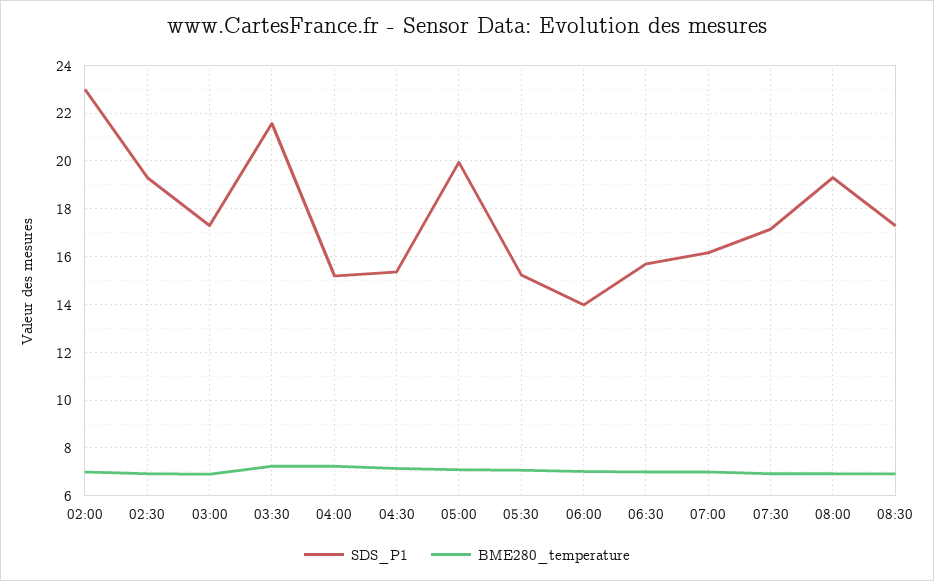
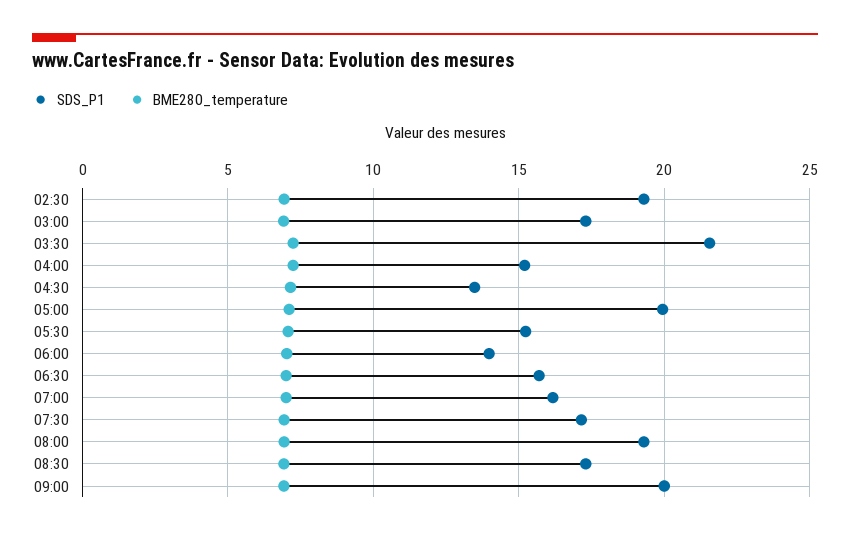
SDS_P1, 02:00: 23 -> none
BME280_temperature, 02:00: 7 -> none
SDS_P1, 04:30: 15.5 -> 13.5
SDS_P1, 09:00: none -> 20
BME280_temperature, 09:00: none -> 7

